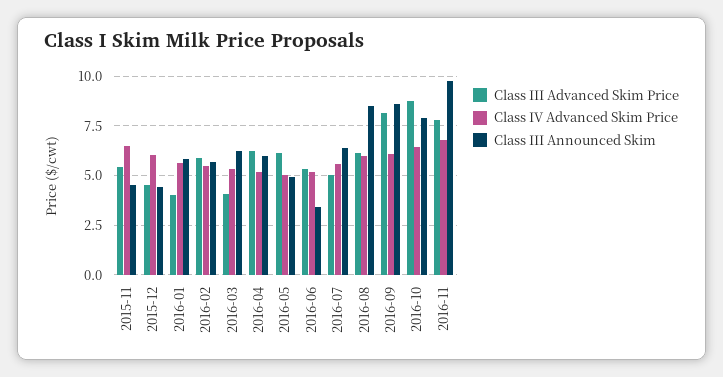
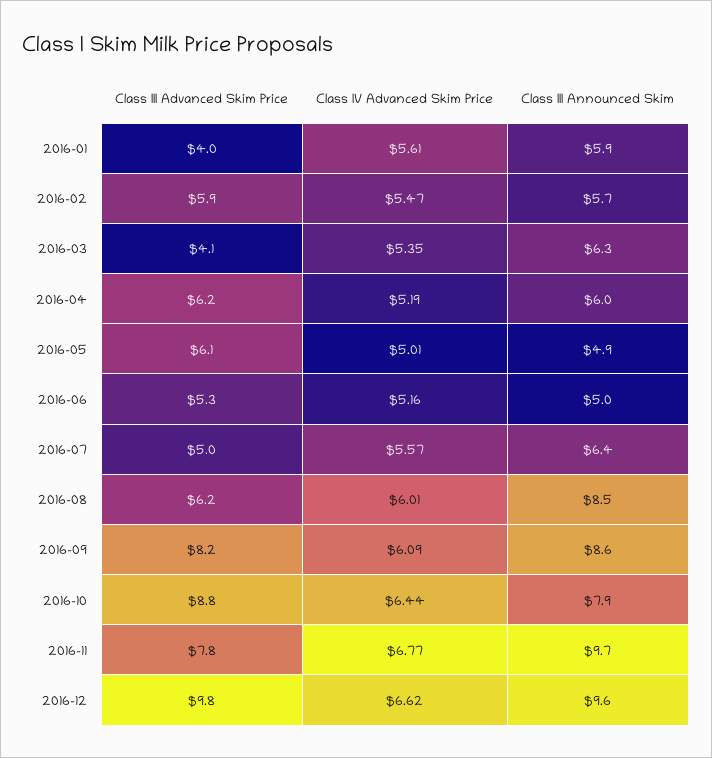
Class III Advanced Skim Price, 2015-11: 5.5 -> none
Class IV Advanced Skim Price, 2015-11: 6.5 -> none
Class III Announced Skim, 2015-11: 4.5 -> none
Class III Advanced Skim Price, 2015-12: 4.5 -> none
Class IV Advanced Skim Price, 2015-12: 6 -> none
Class III Announced Skim, 2015-12: 4.5 -> none
Class III Announced Skim, 2016-06: 3.5 -> 5
Class III Advanced Skim Price, 2016-12: none -> 9.8
Class IV Advanced Skim Price, 2016-12: none -> 6.62
Class III Announced Skim, 2016-12: none -> 9.6

